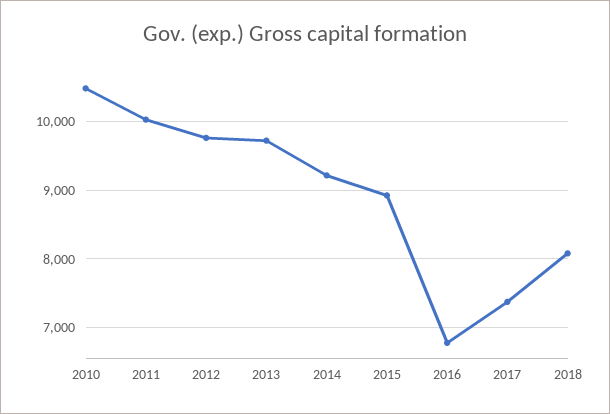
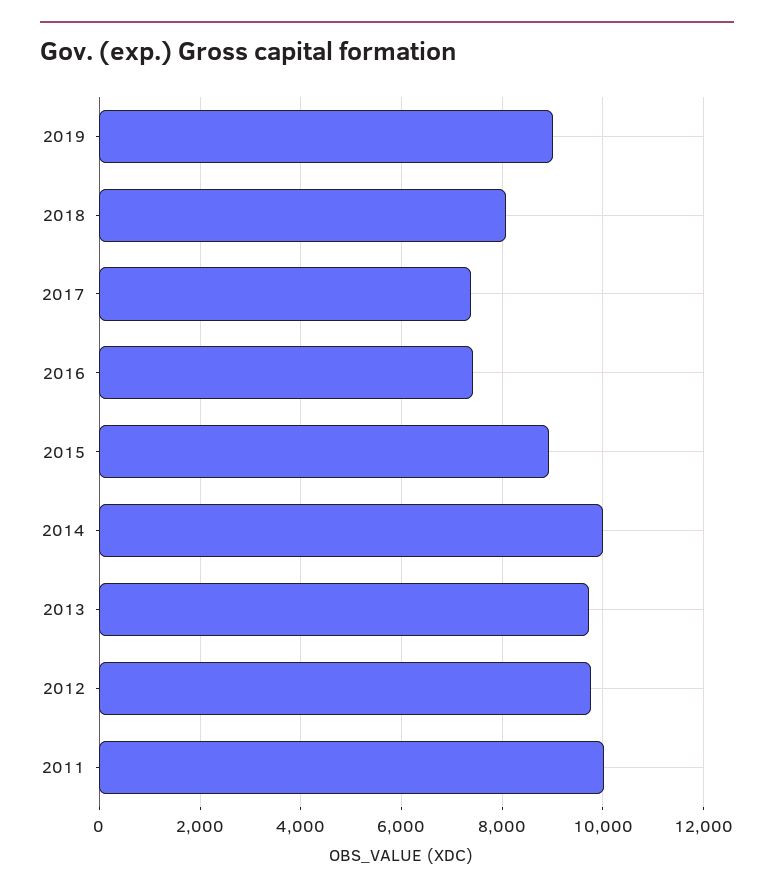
2010: 10500 -> none
2014: 9200 -> 10000
2016: 6800 -> 7400
2019: none -> 9000

